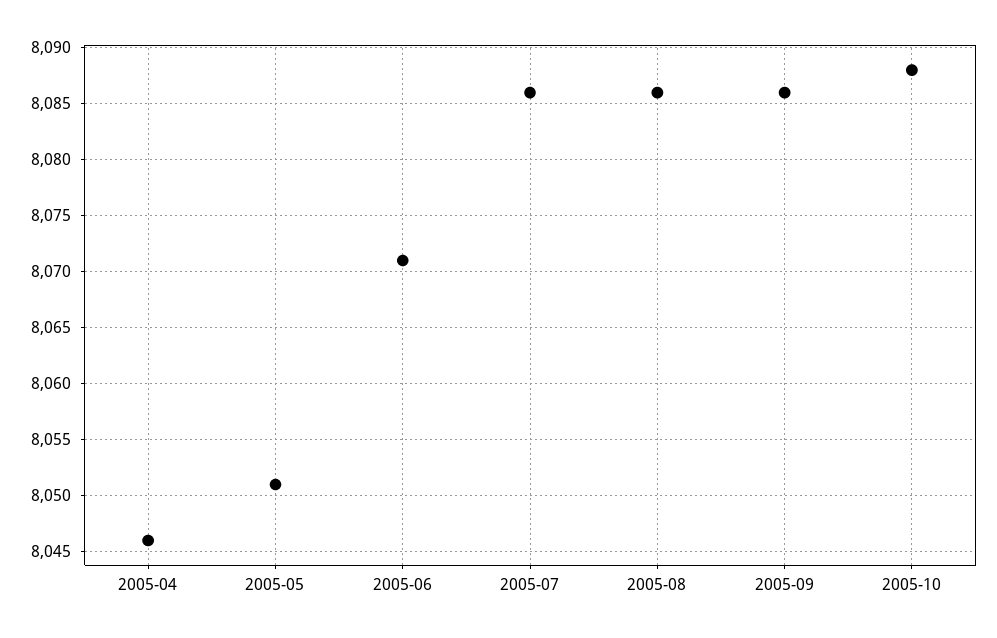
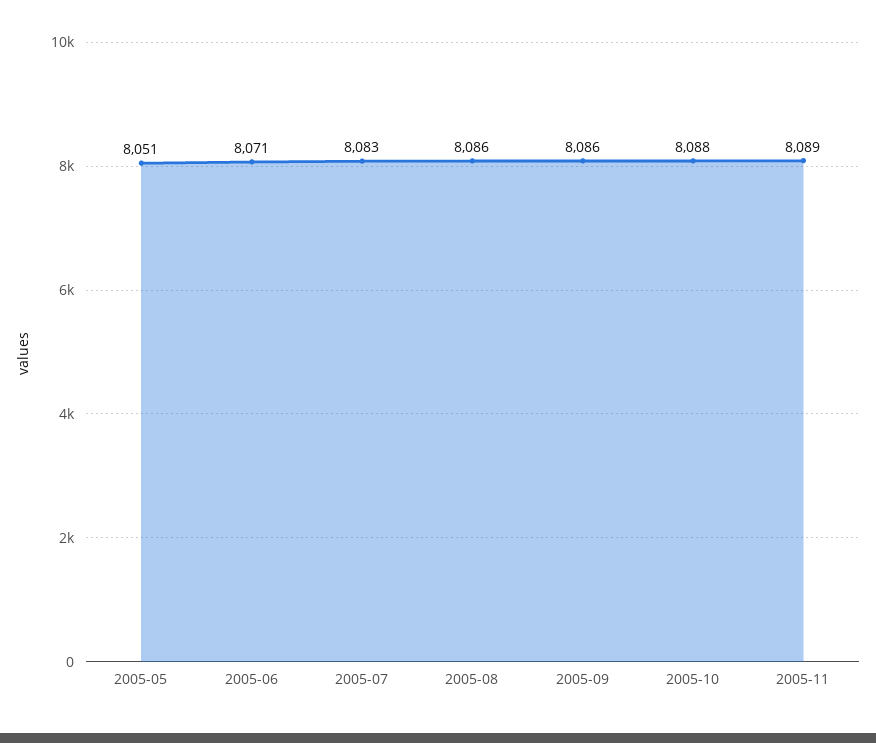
2005-04: 8046 -> none
2005-07: 8086 -> 8083
2005-11: none -> 8089

